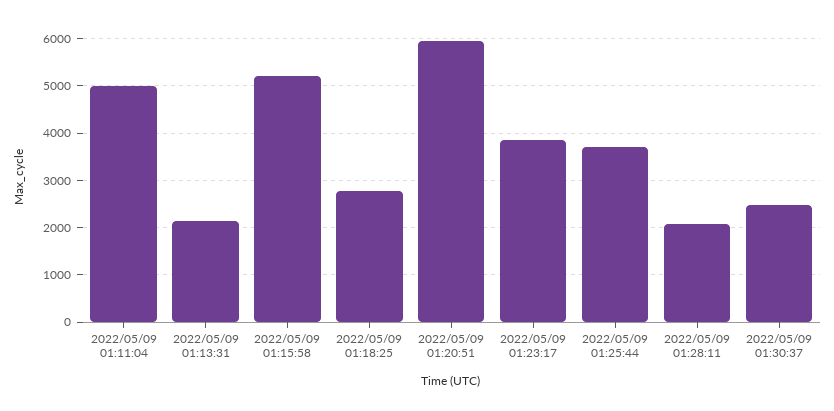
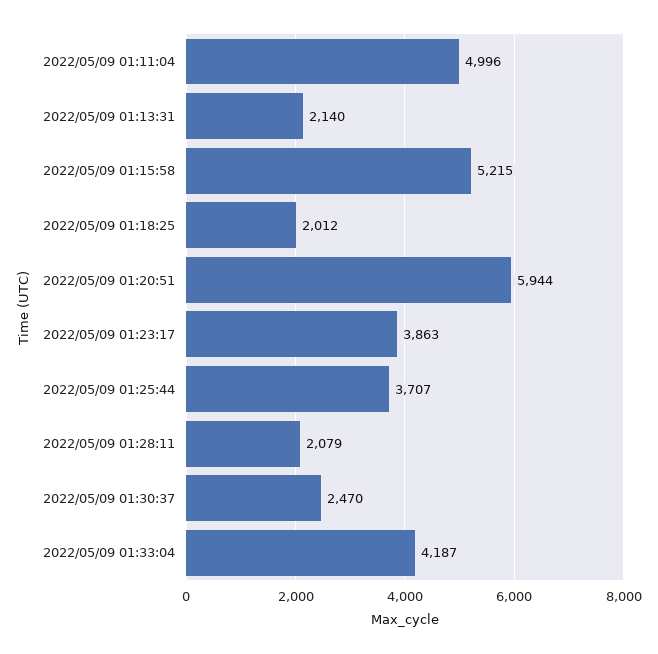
2022/05/09 01:18:25: 2800 -> 2012
2022/05/09 01:33:04: none -> 4187

